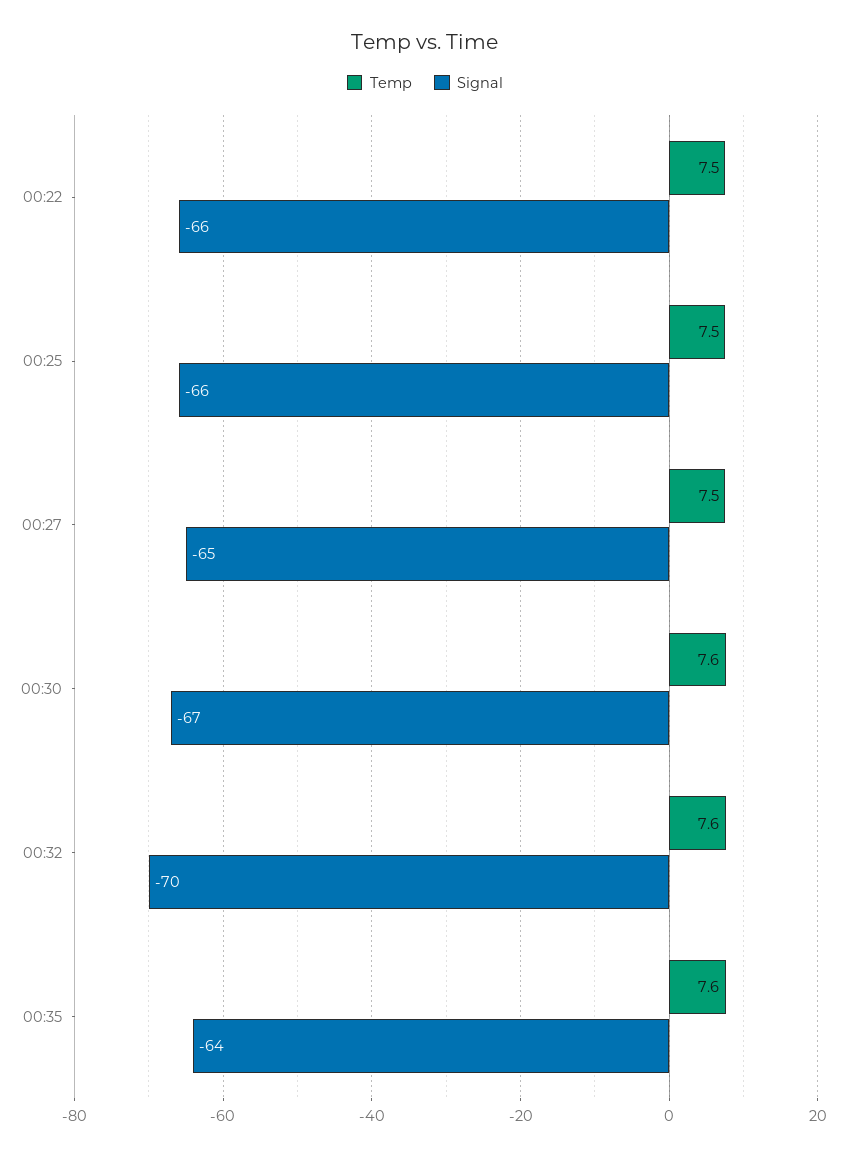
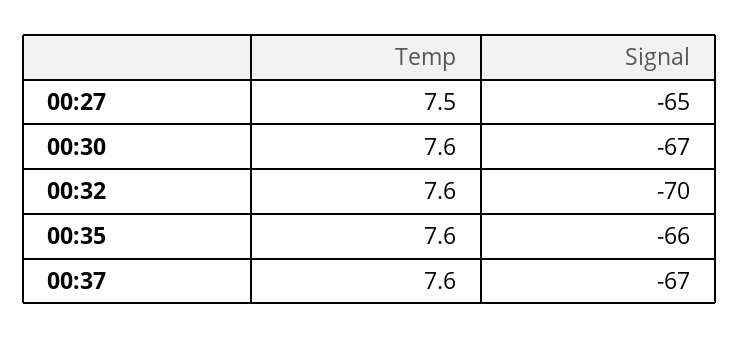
Temp, 00:22: 7.5 -> none
Signal, 00:22: -66 -> none
Temp, 00:25: 7.5 -> none
Signal, 00:25: -66 -> none
Signal, 00:35: -64 -> -66
Temp, 00:37: none -> 7.6
Signal, 00:37: none -> -67

